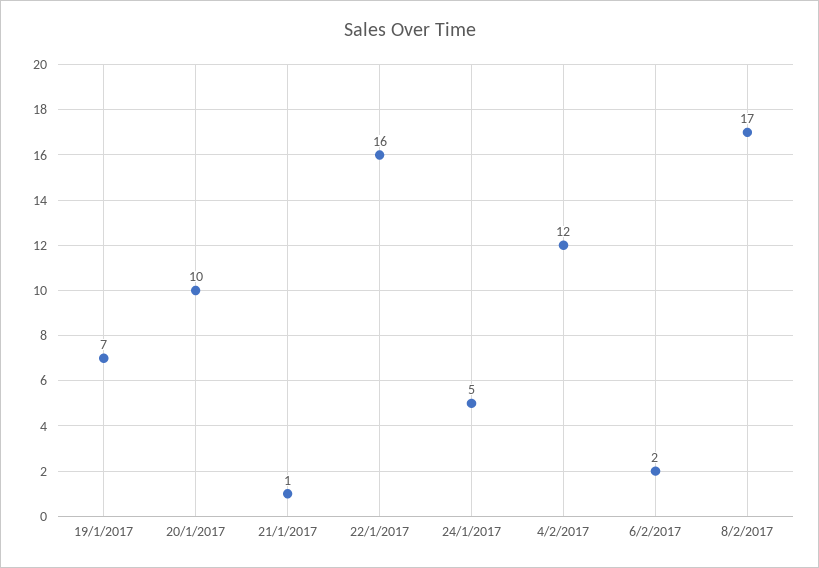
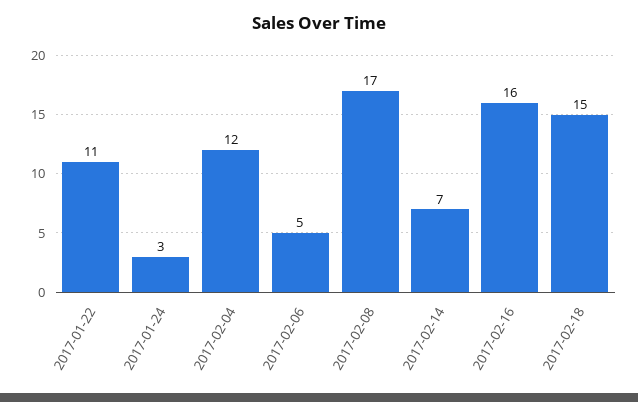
19/1/2017: 7 -> none
20/1/2017: 10 -> none
21/1/2017: 1 -> none
22/1/2017: 16 -> 11
24/1/2017: 5 -> 3
6/2/2017: 2 -> 5
2017-02-14: none -> 7
2017-02-16: none -> 16
2017-02-18: none -> 15

